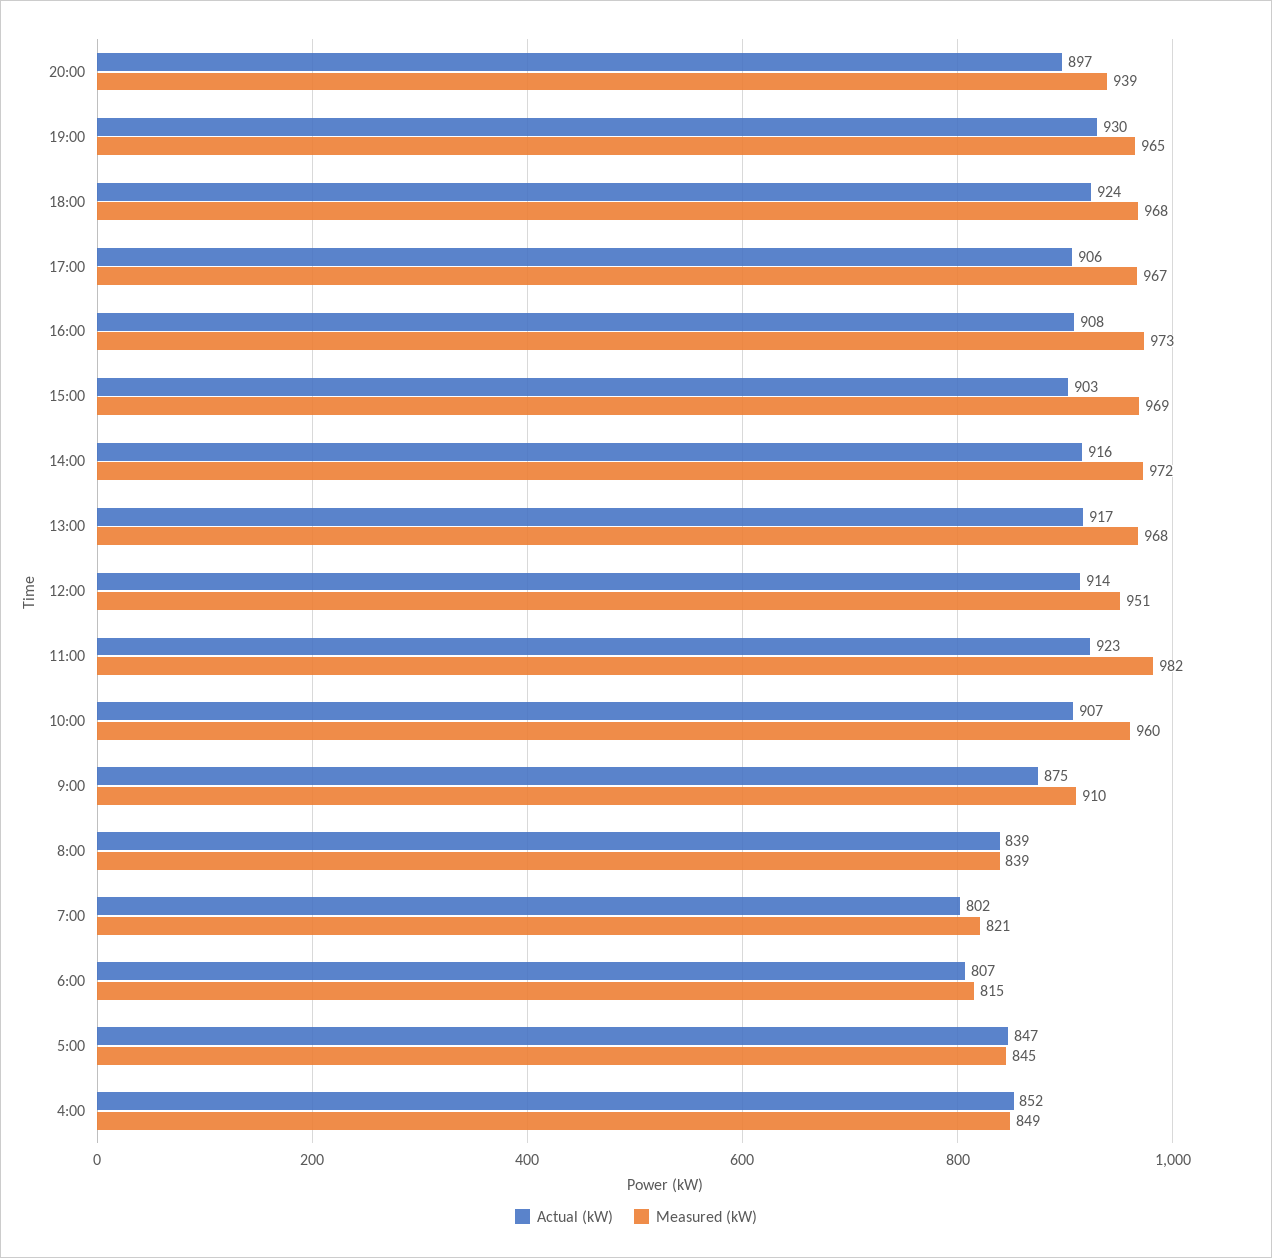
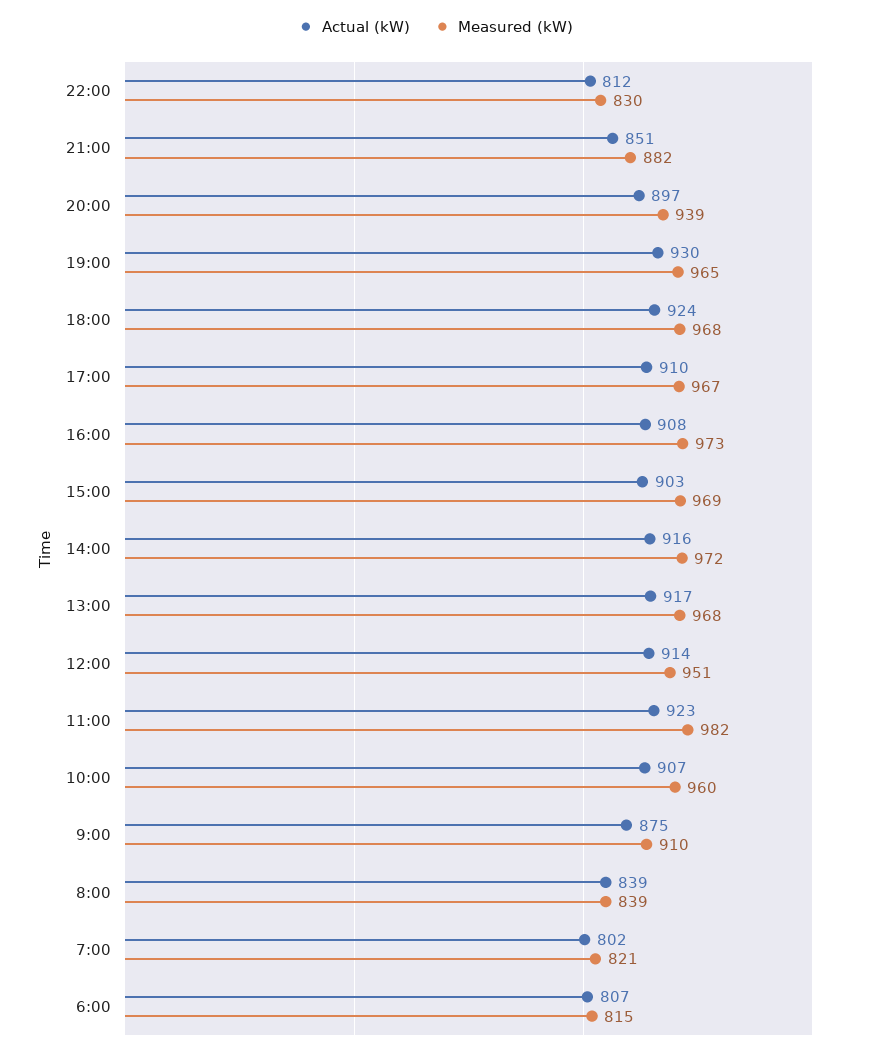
Actual (kW), 17:00: 906 -> 910
Actual (kW), 5:00: 847 -> none
Measured (kW), 5:00: 845 -> none
Actual (kW), 4:00: 852 -> none
Measured (kW), 4:00: 849 -> none
Actual (kW), 22:00: none -> 812
Measured (kW), 22:00: none -> 830
Actual (kW), 21:00: none -> 851
Measured (kW), 21:00: none -> 882

